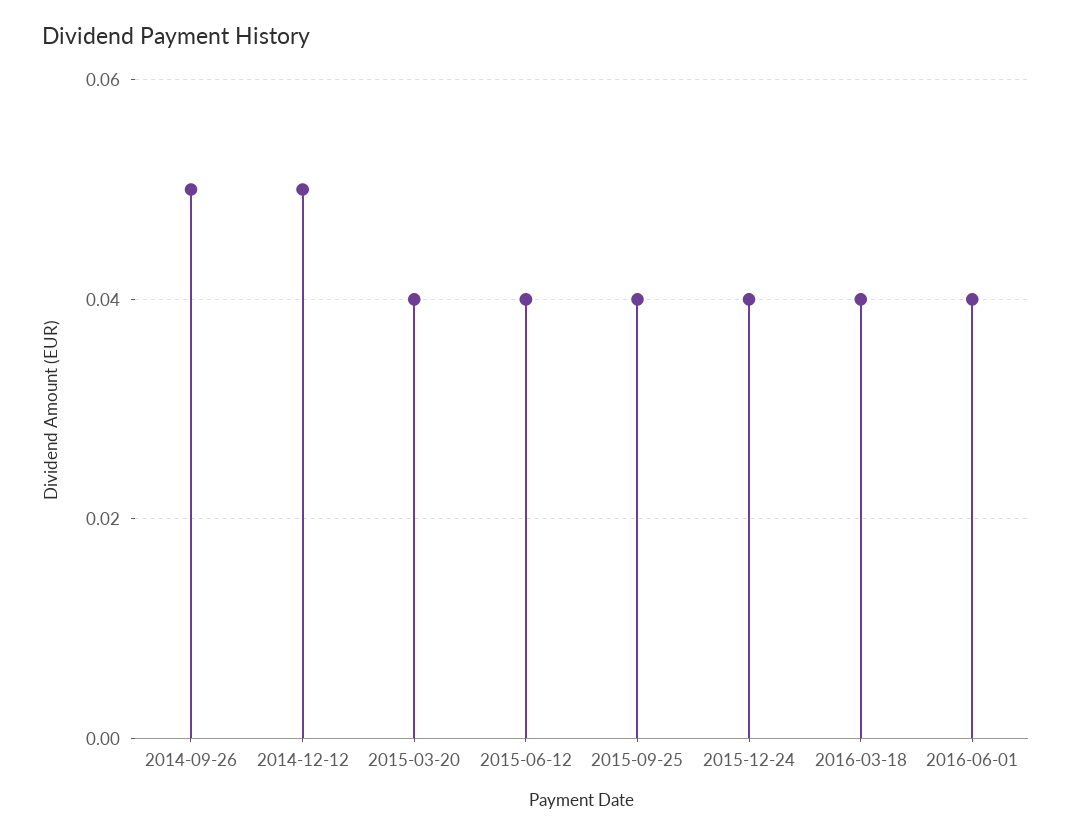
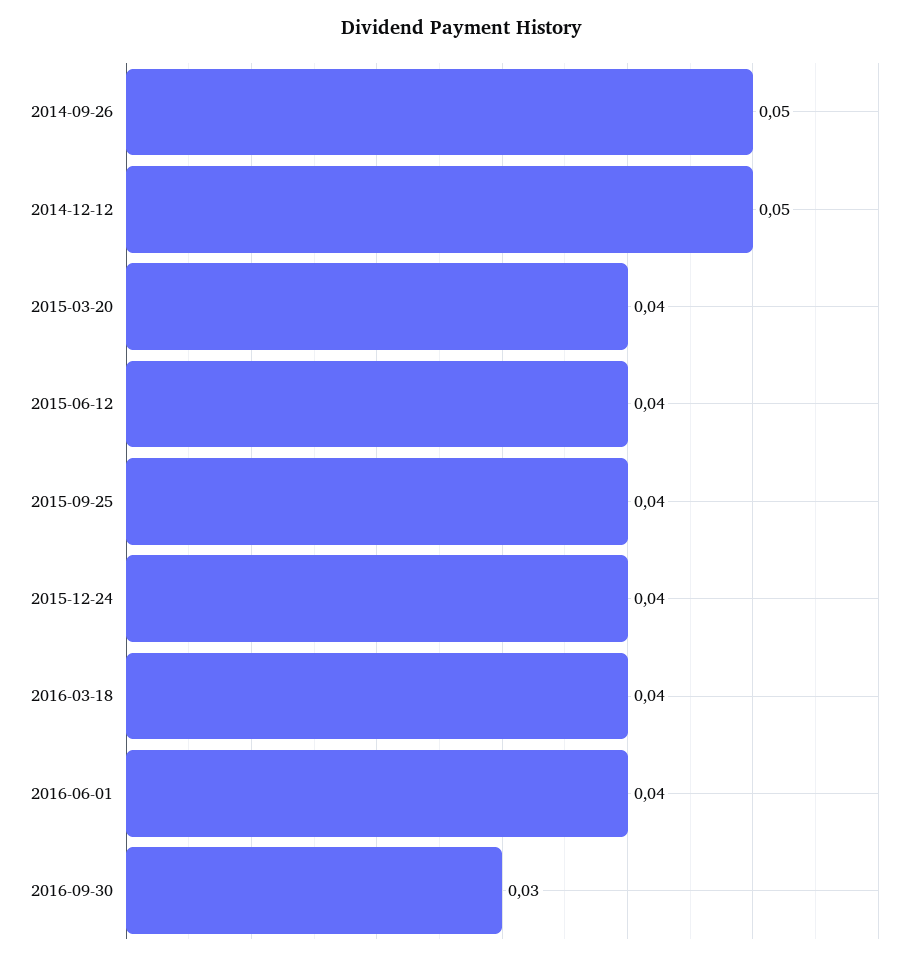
2016-09-30: none -> 0.03

